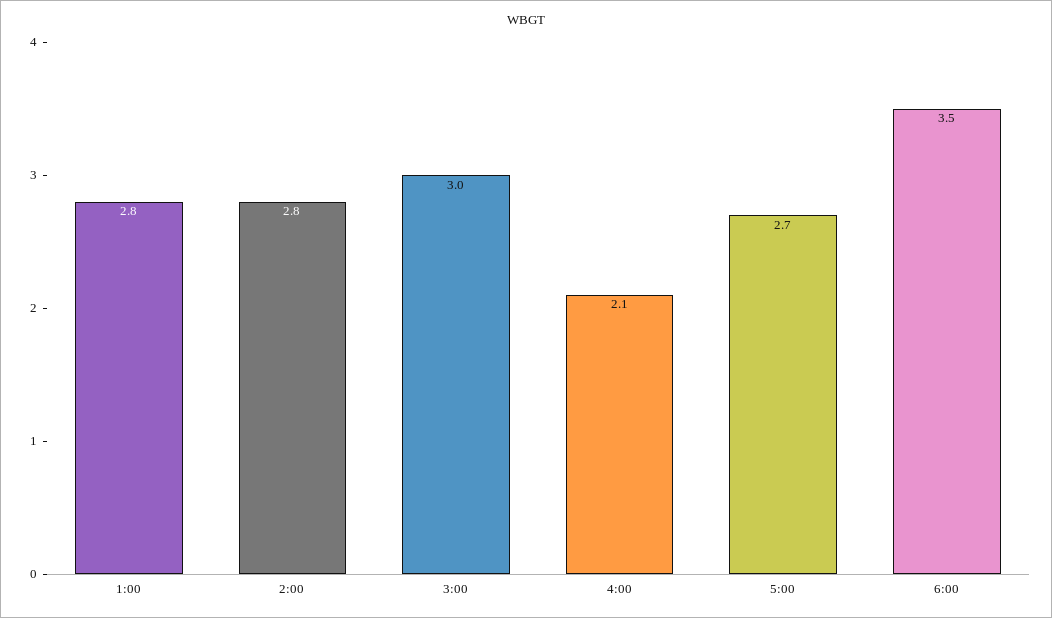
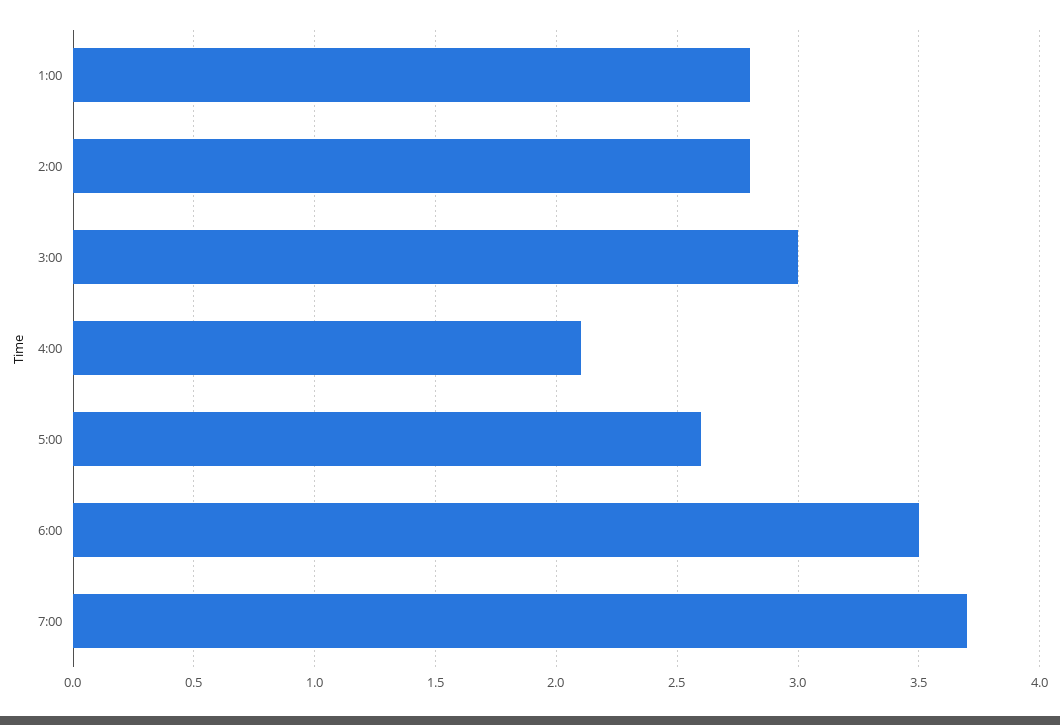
5:00: 2.7 -> 2.6
7:00: none -> 3.7

